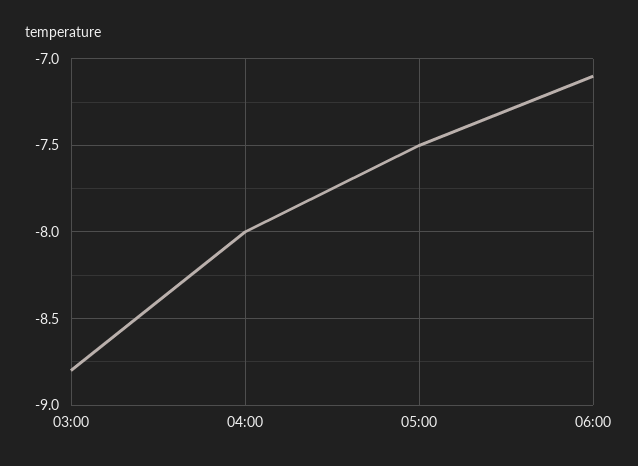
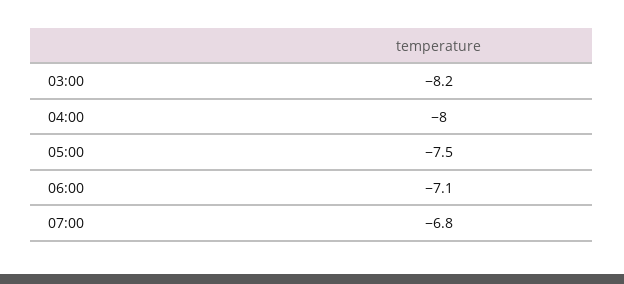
03:00: -8.8 -> -8.2
07:00: none -> -6.8

